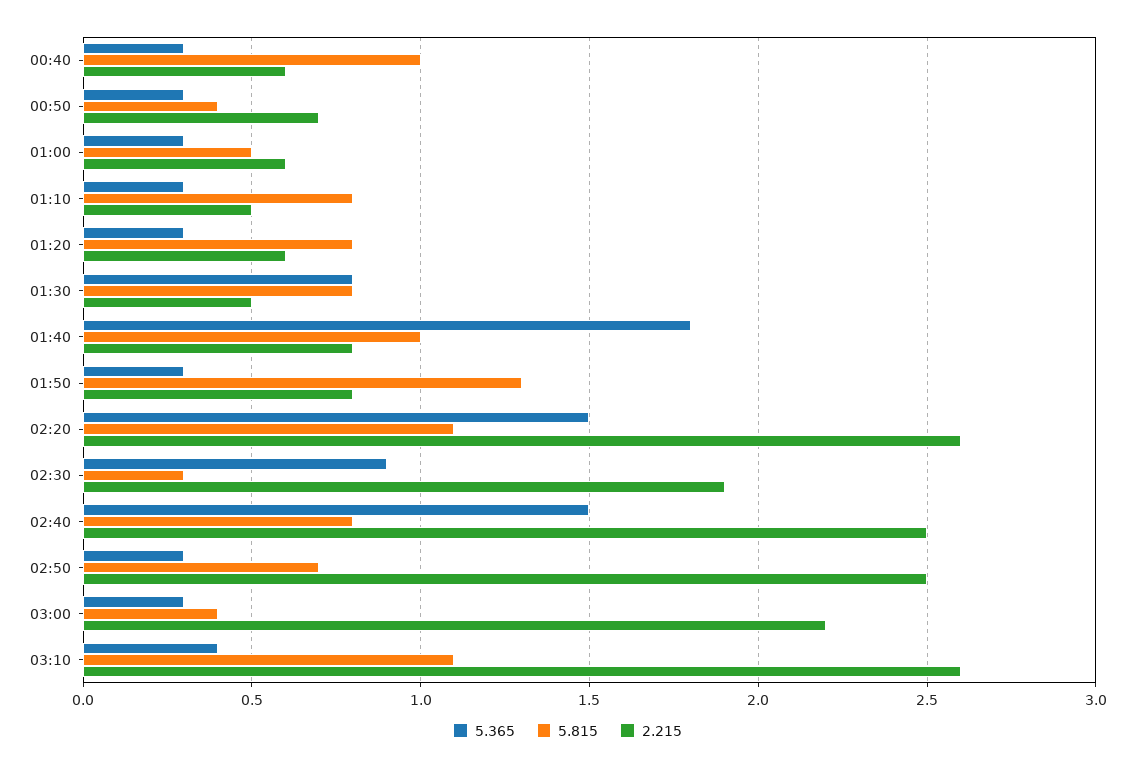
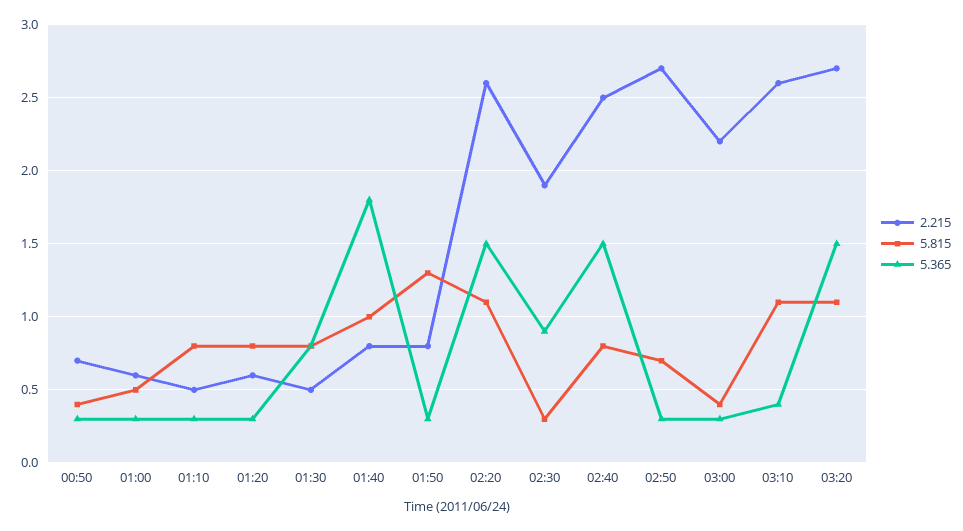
5.365, 00:40: 0.3 -> none
5.815, 00:40: 1 -> none
2.215, 00:40: 0.6 -> none
2.215, 02:50: 2.5 -> 2.7
2.215, 03:20: none -> 2.7
5.815, 03:20: none -> 1.1
5.365, 03:20: none -> 1.5

